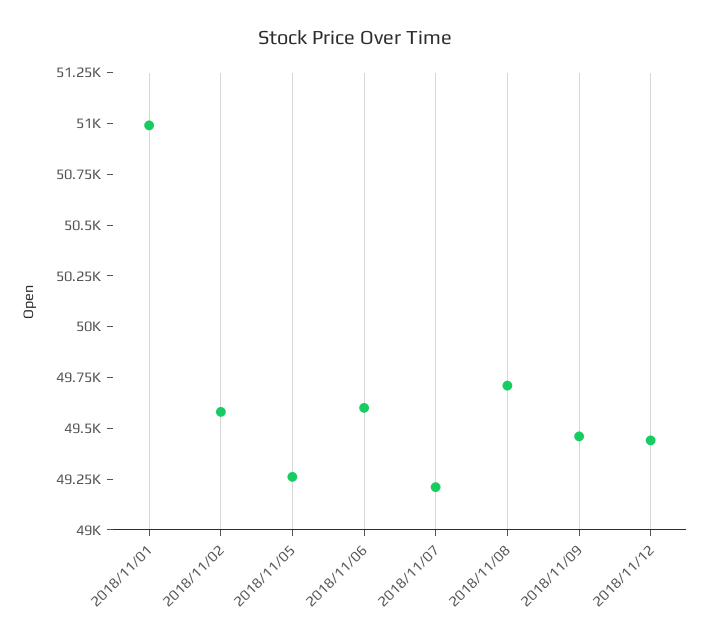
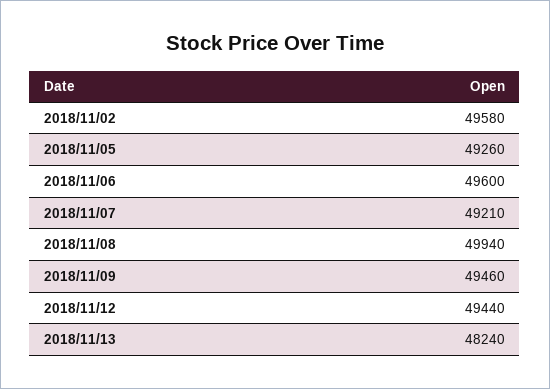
2018/11/01: 51000 -> none
2018/11/08: 49700 -> 49940
2018/11/13: none -> 48240

